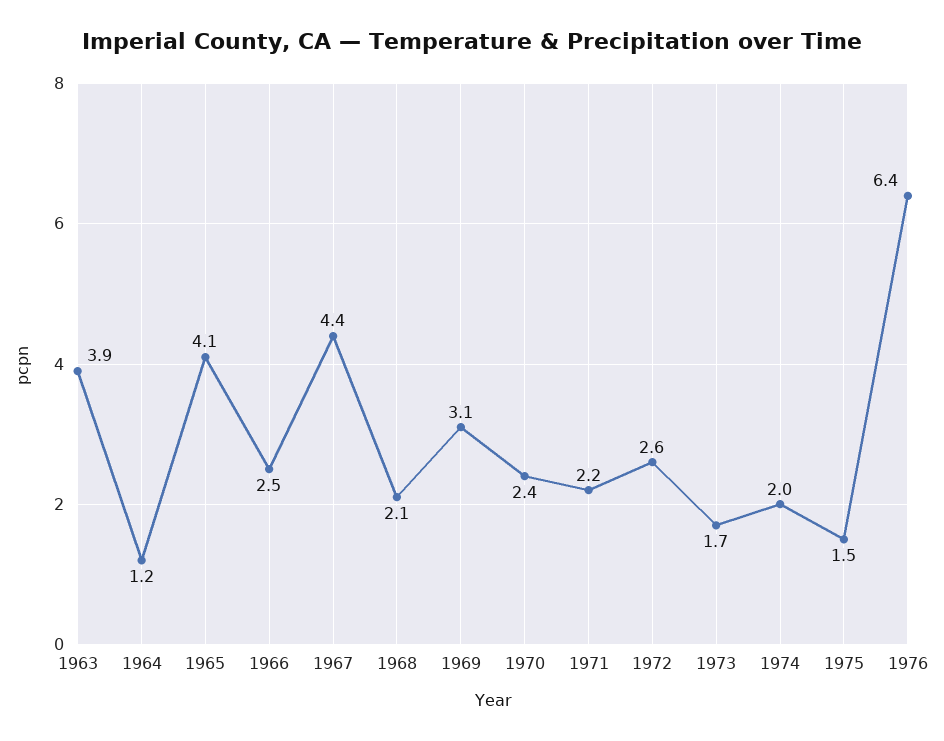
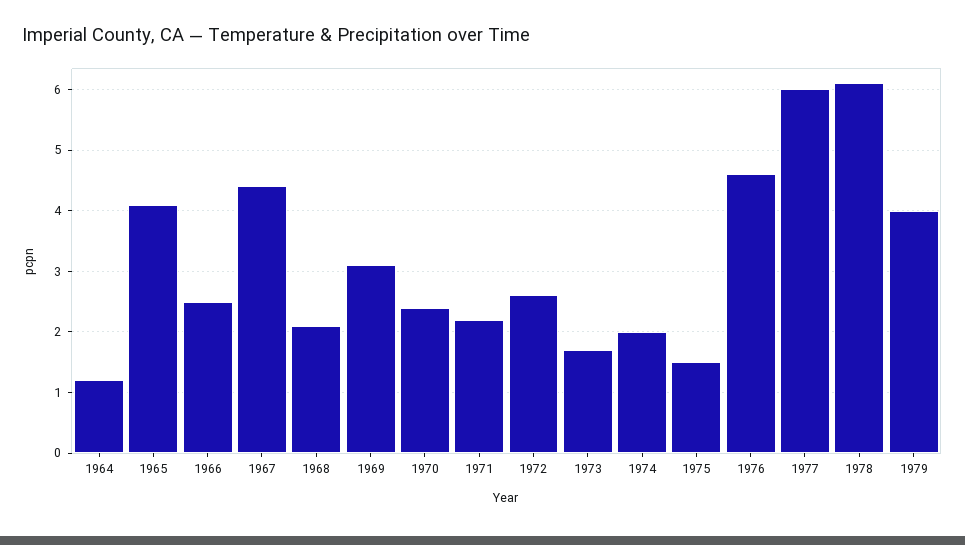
1963: 3.9 -> none
1976: 6.4 -> 4.6
1977: none -> 6
1978: none -> 6.1
1979: none -> 4

